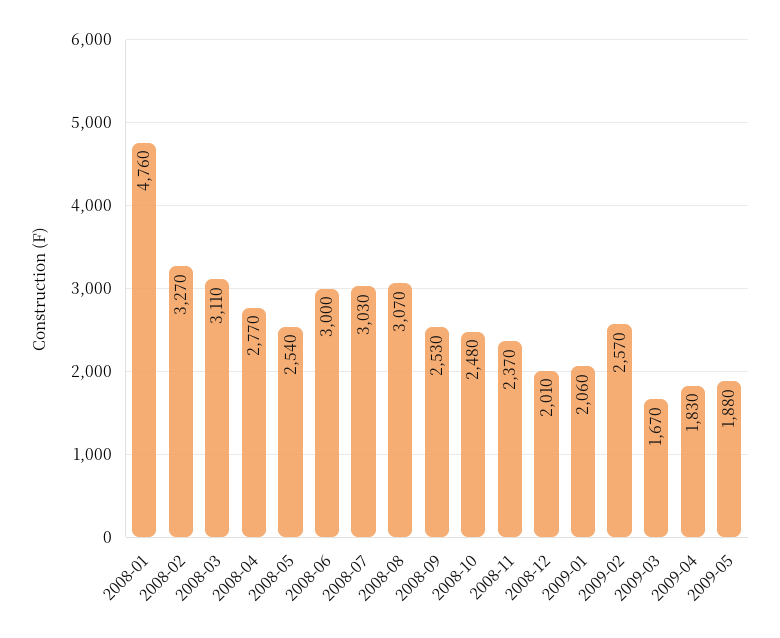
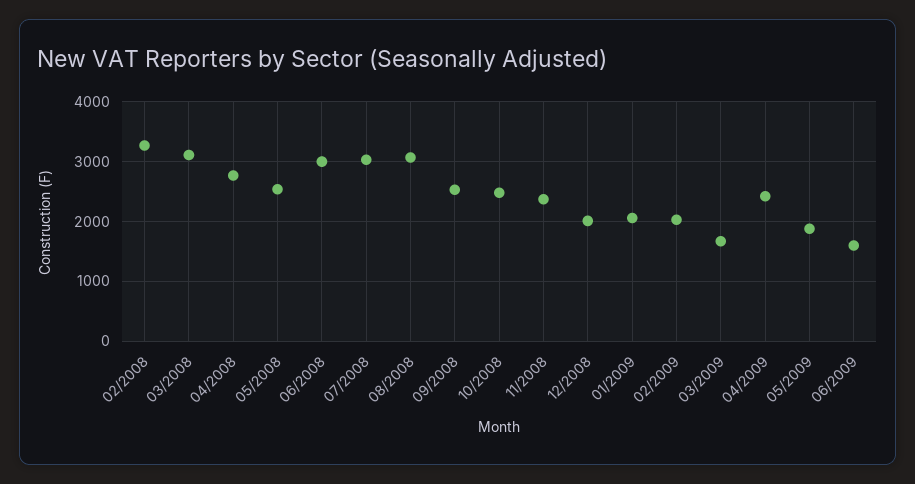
2008-01: 4760 -> none
2009-02: 2570 -> 2000
2009-04: 1830 -> 2400
06/2009: none -> 1600

